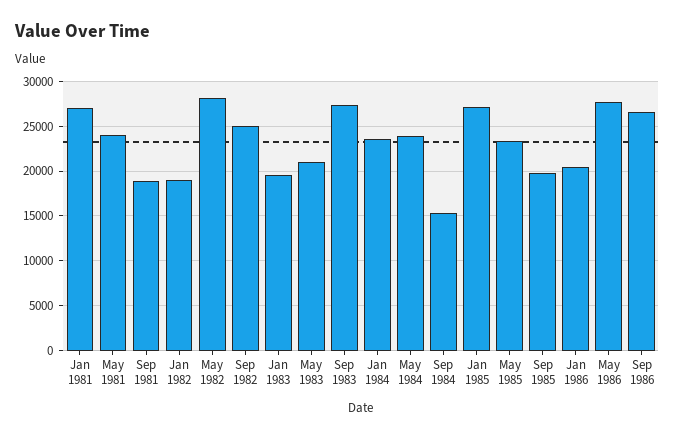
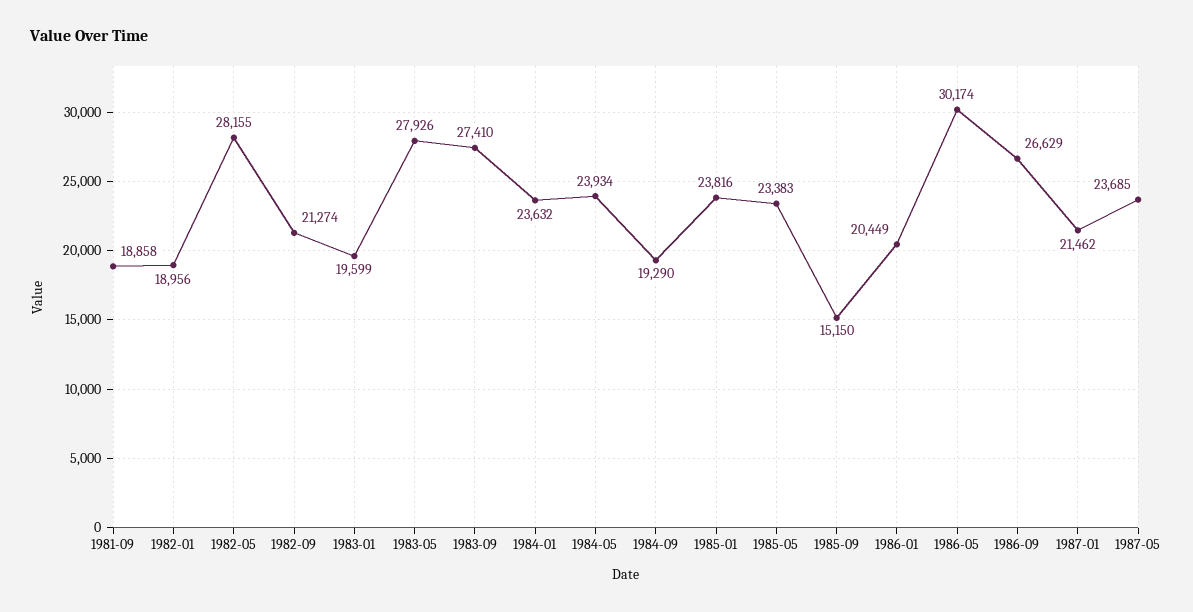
Jan 1981: 27000 -> none
May 1981: 24000 -> none
Sep 1982: 25000 -> 21274
May 1983: 21000 -> 27926
Sep 1984: 15000 -> 19290
Jan 1985: 27000 -> 23816
Sep 1985: 20000 -> 15150
May 1986: 28000 -> 30174
1987-01: none -> 21462
1987-05: none -> 23685

